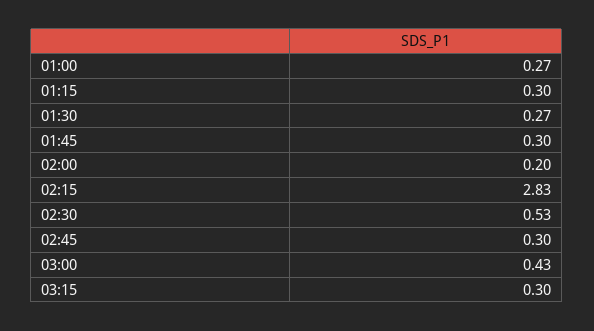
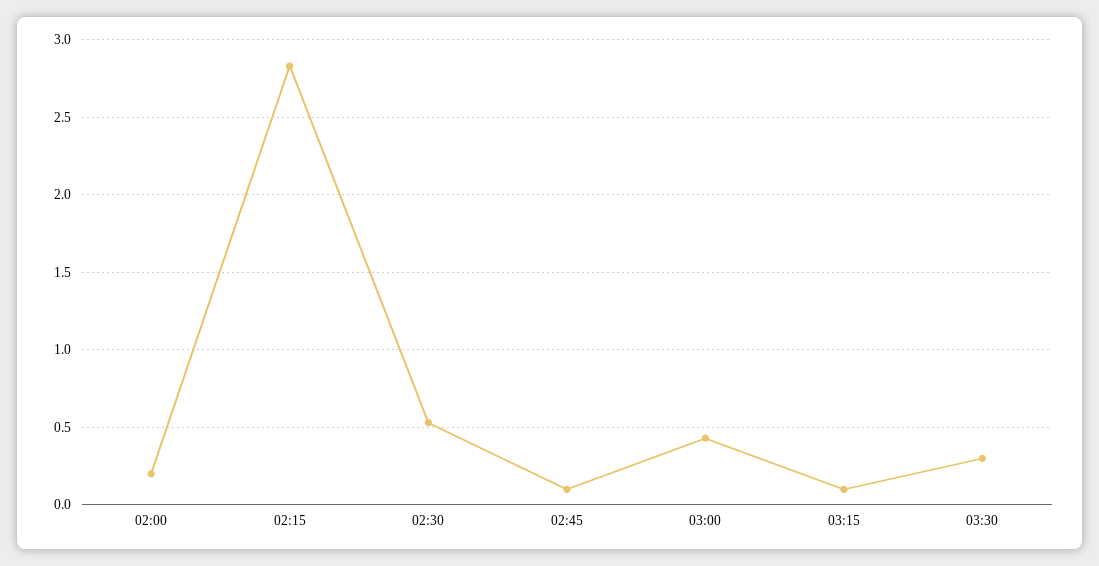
01:00: 0.27 -> none
01:15: 0.3 -> none
01:30: 0.27 -> none
01:45: 0.3 -> none
02:45: 0.3 -> 0.1
03:15: 0.3 -> 0.1
03:30: none -> 0.3

